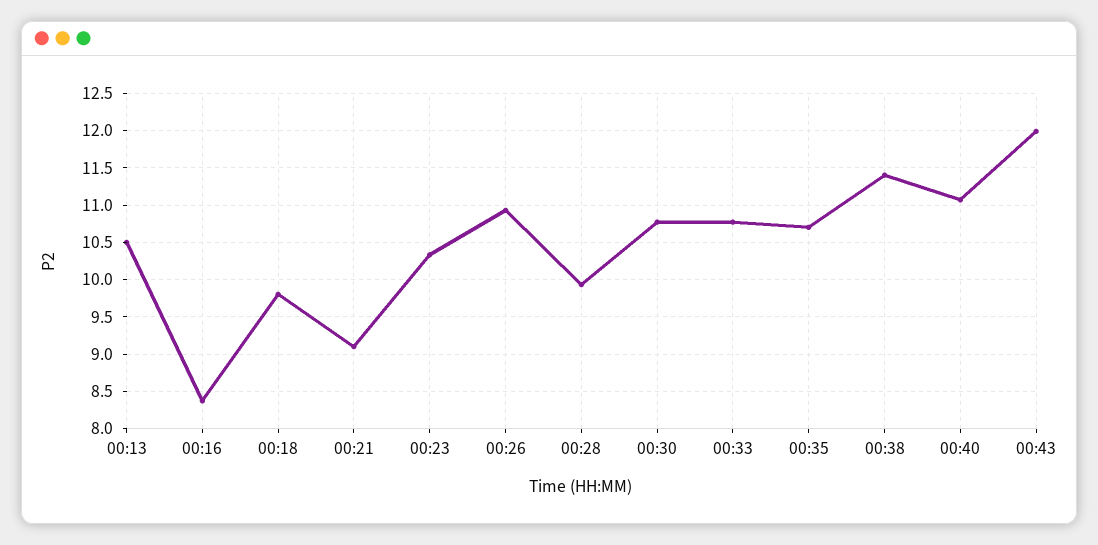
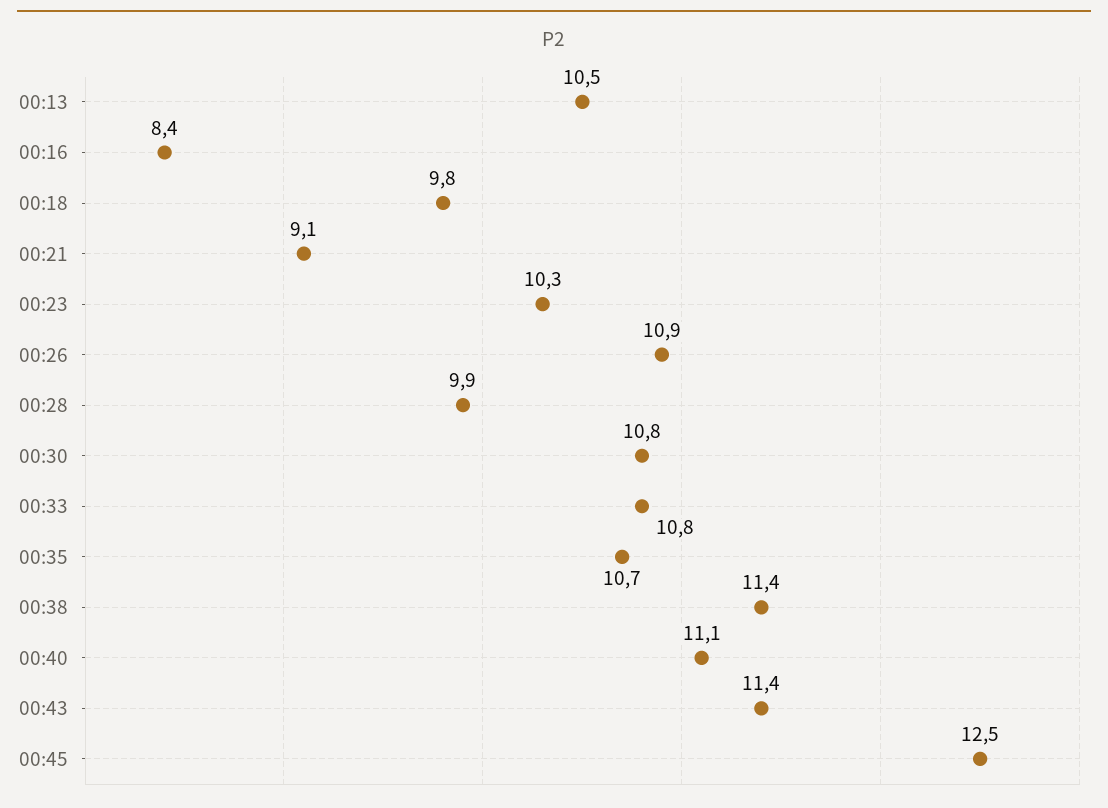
00:43: 12 -> 11.4
00:45: none -> 12.5

